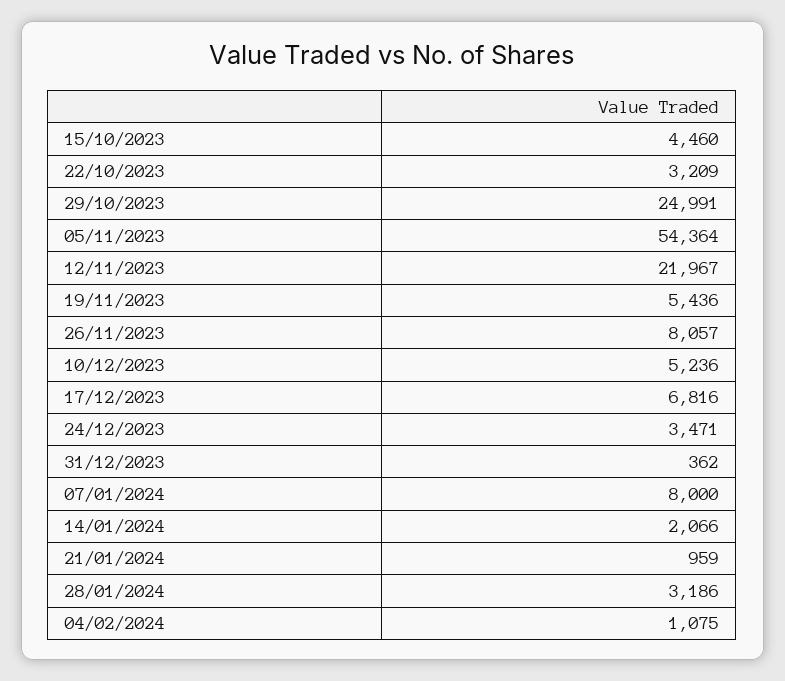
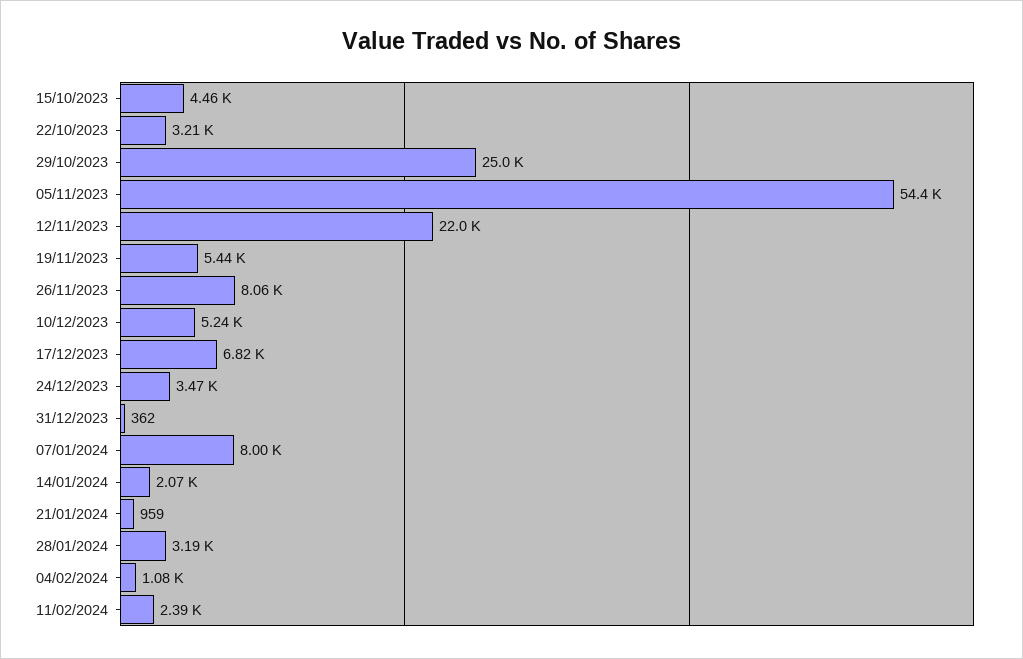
11/02/2024: none -> 2390

